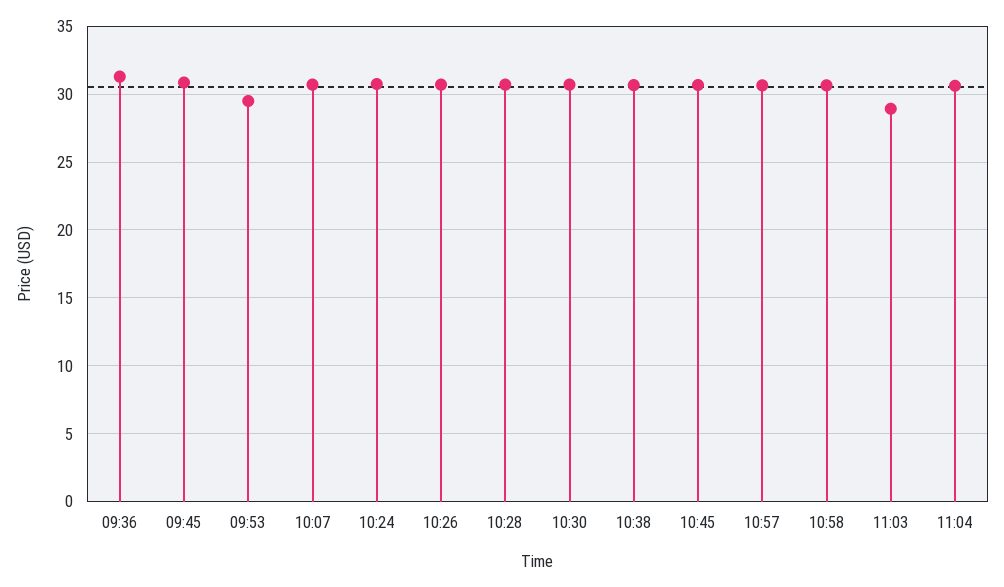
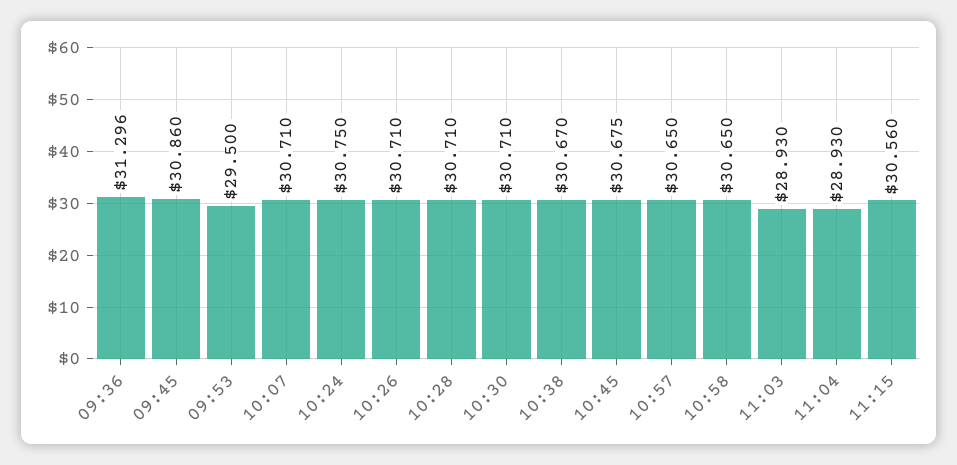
11:04: 30.5 -> 28.93
11:15: none -> 30.56

